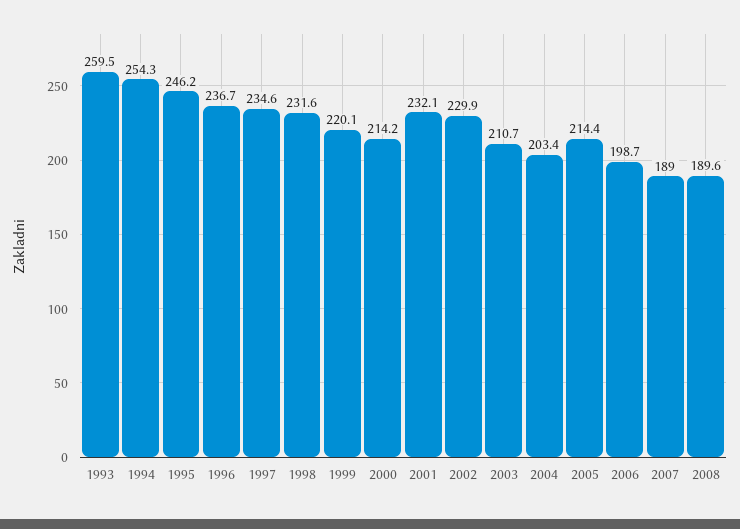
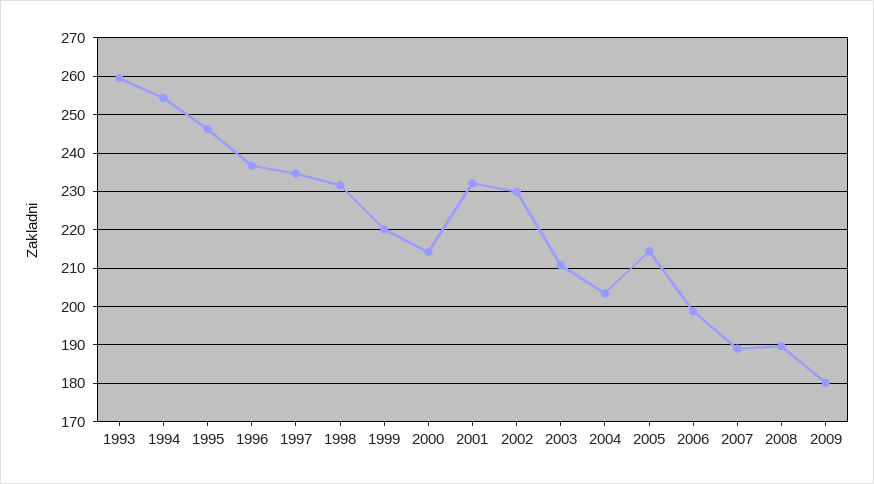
2009: none -> 180

